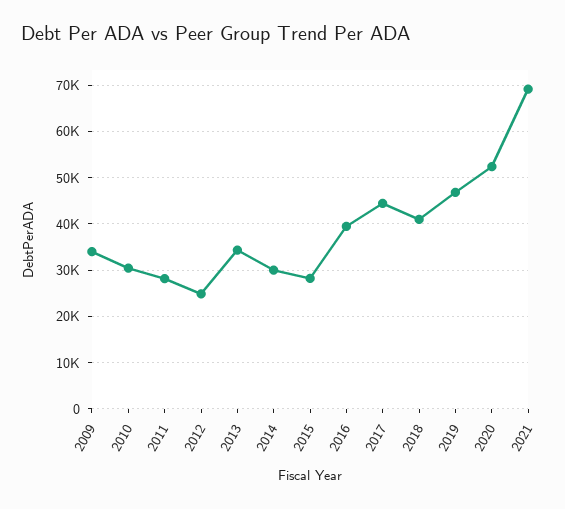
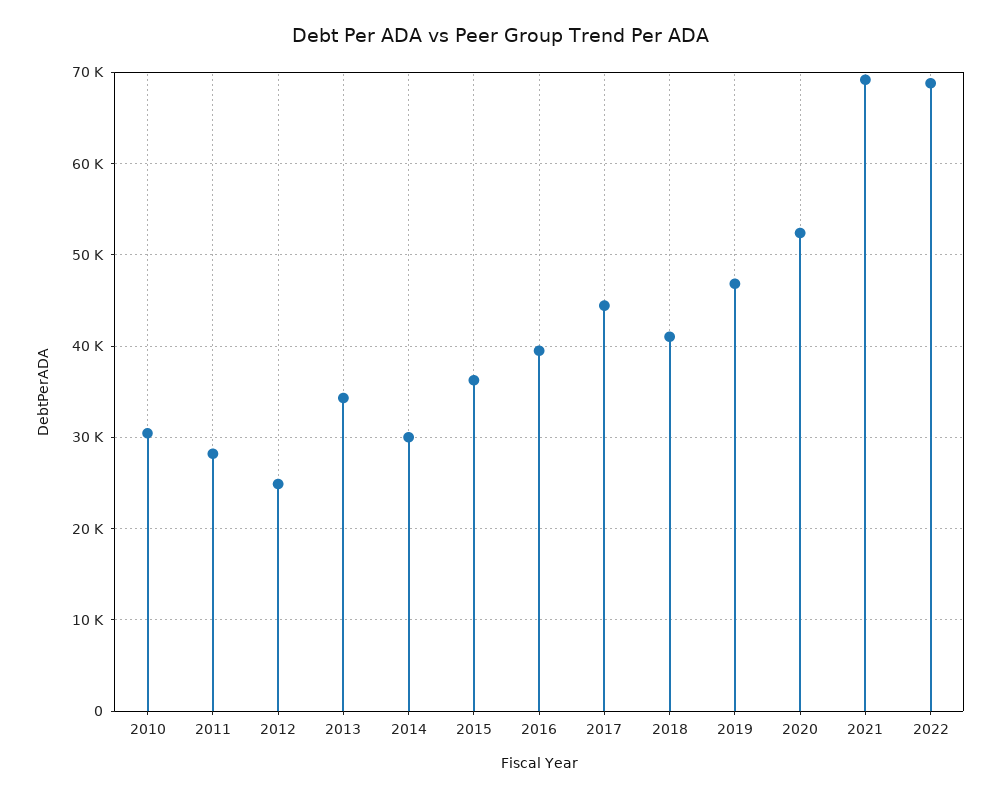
2009: 34000 -> none
2015: 28000 -> 36000
2022: none -> 69000

